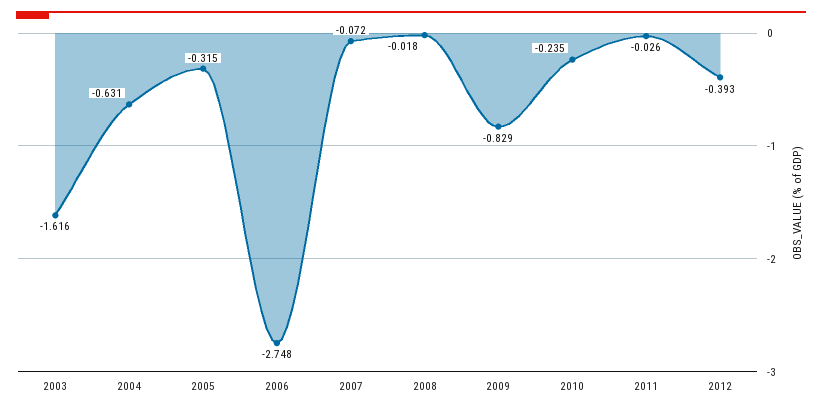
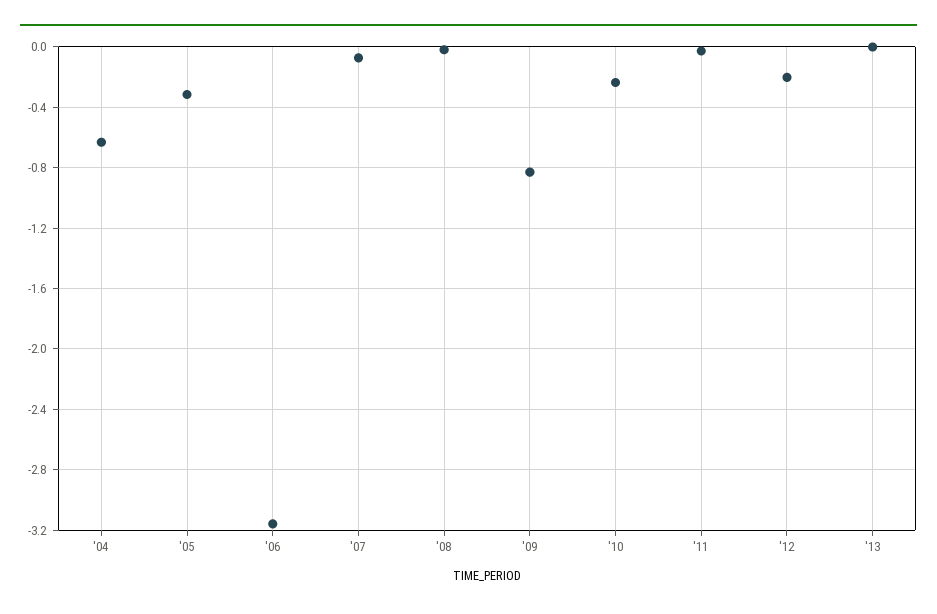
2003: -1.616 -> none
2006: -2.748 -> -3.15
2012: -0.393 -> -0.2
'13: none -> 0

